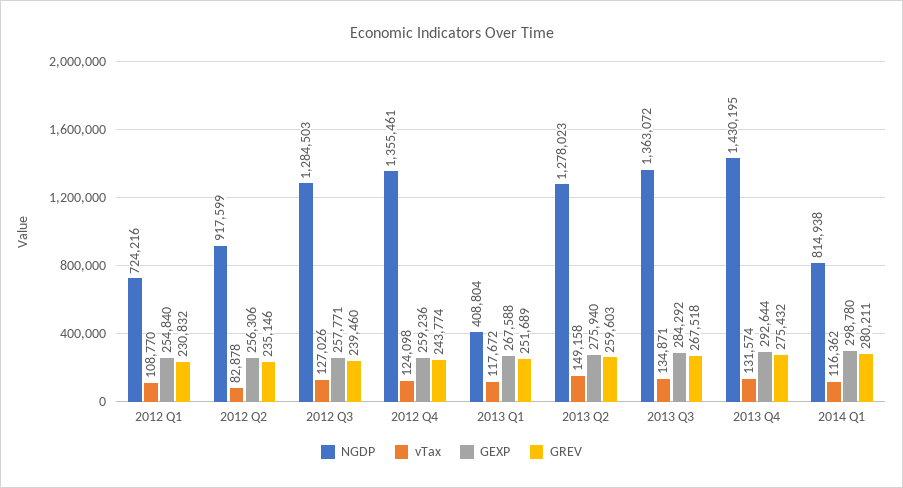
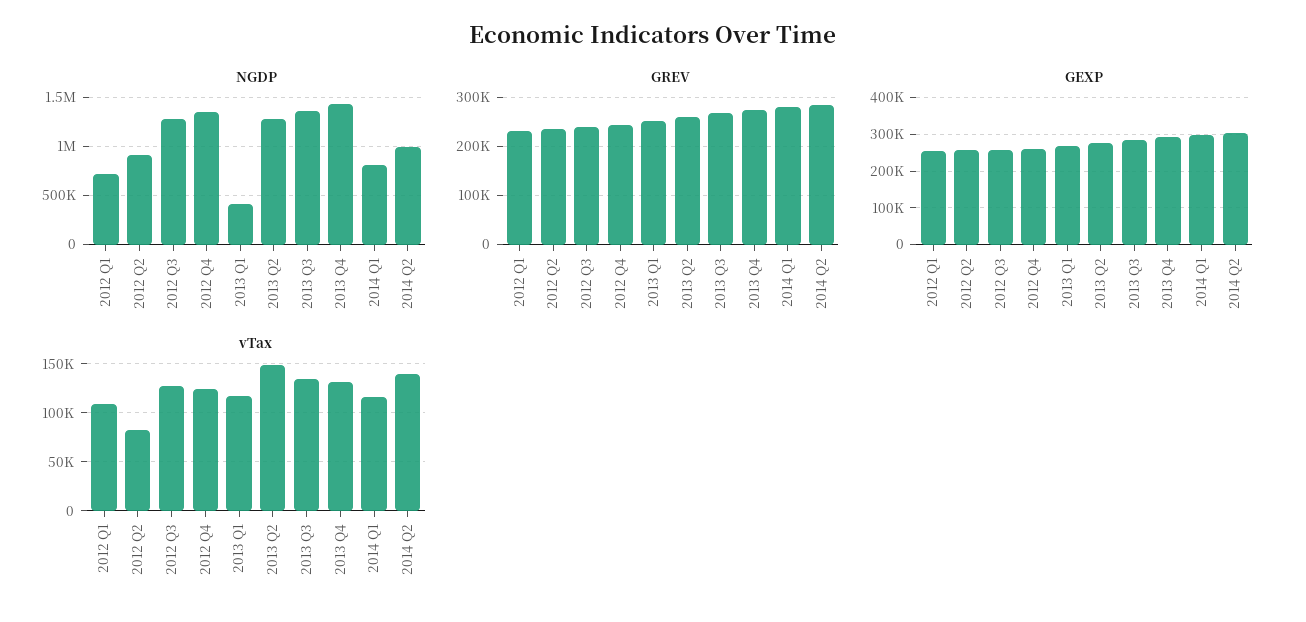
NGDP, 2014 Q2: none -> 1000000
GREV, 2014 Q2: none -> 280000
GEXP, 2014 Q2: none -> 300000
vTax, 2014 Q2: none -> 140000

